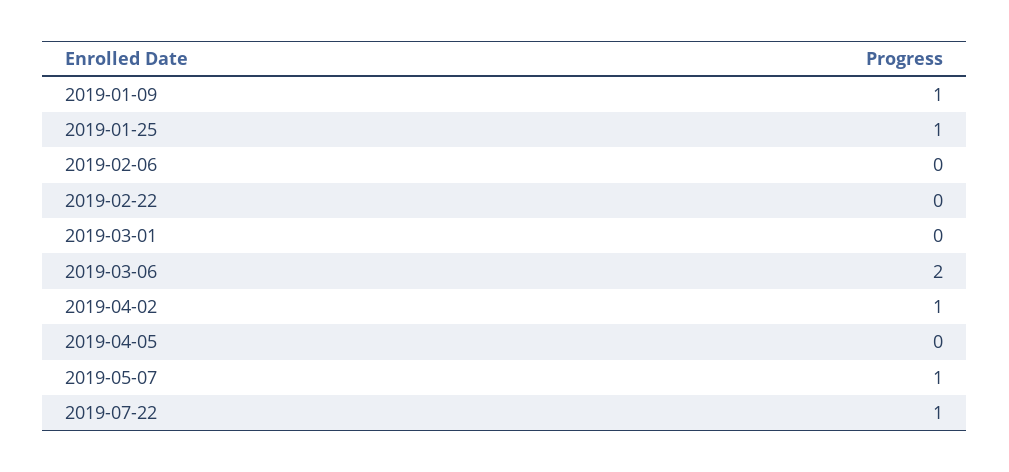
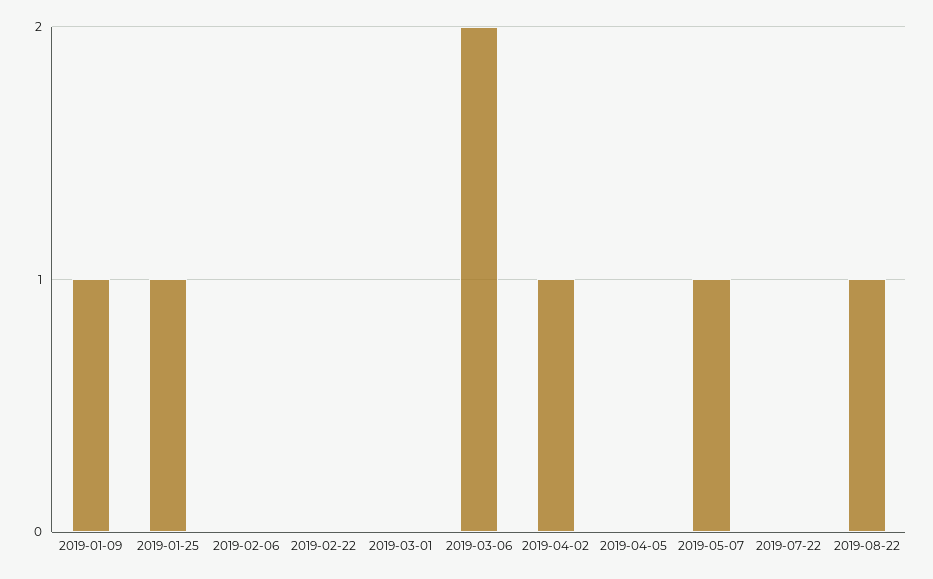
2019-07-22: 1 -> 0
2019-08-22: none -> 1

